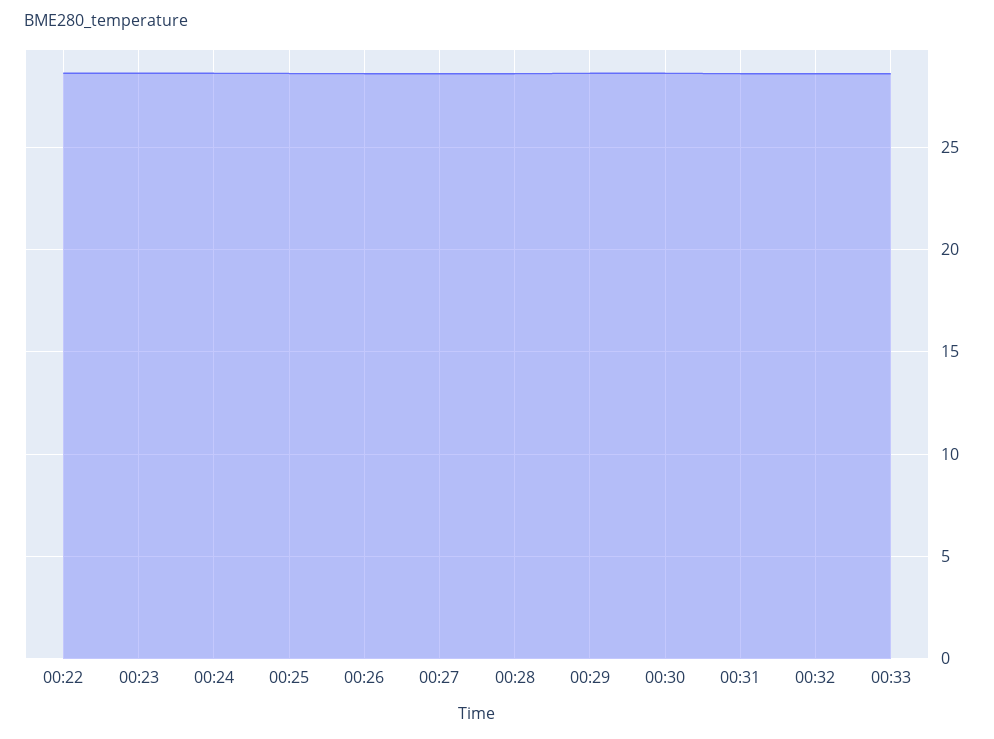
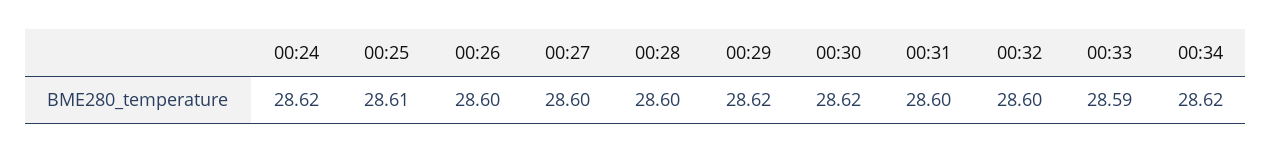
00:22: 28.5 -> none
00:23: 28.5 -> none
00:34: none -> 28.62

